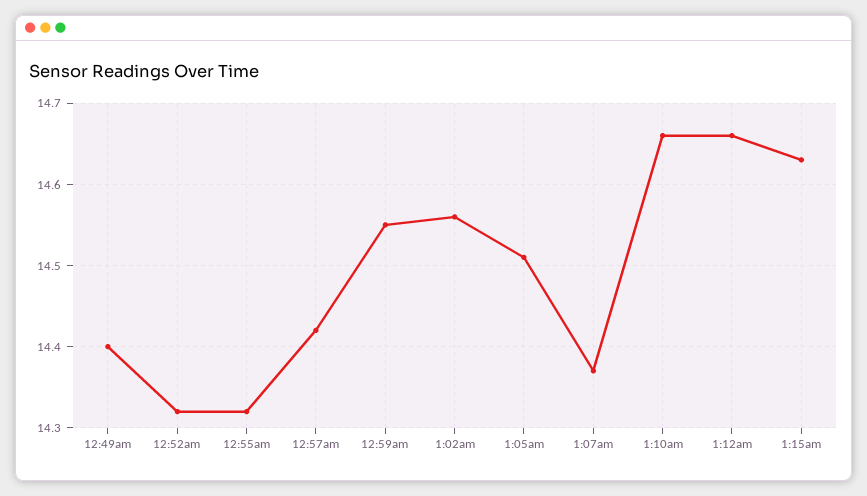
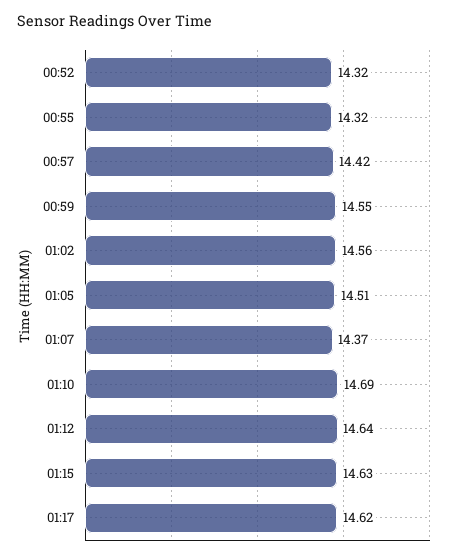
12:49am: 14.4 -> none
1:10am: 14.66 -> 14.69
1:12am: 14.66 -> 14.64
01:17: none -> 14.62

